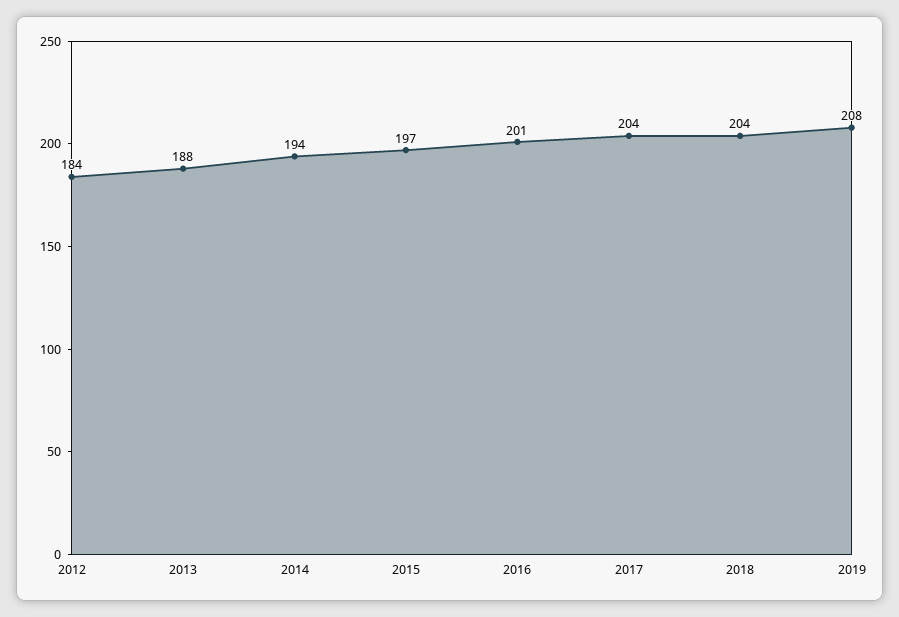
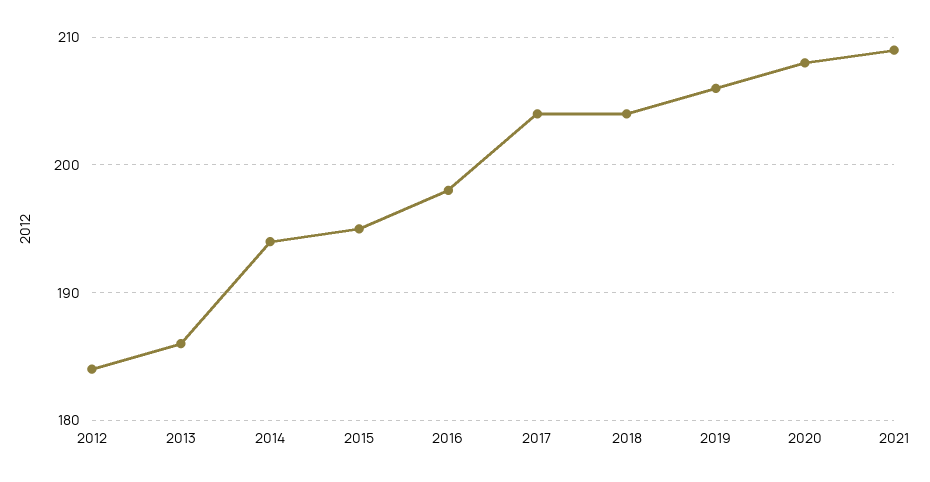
2013: 188 -> 186
2015: 197 -> 195
2016: 201 -> 198
2019: 208 -> 206
2020: none -> 208
2021: none -> 209

